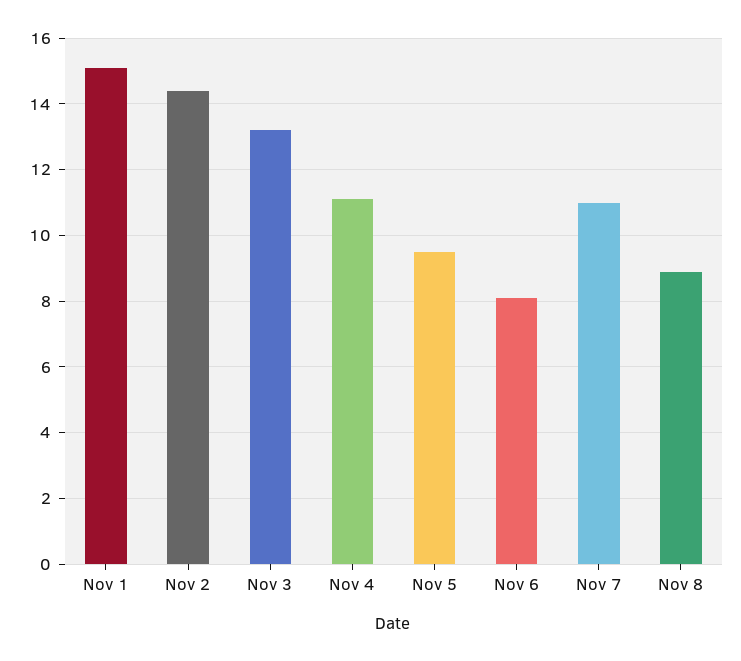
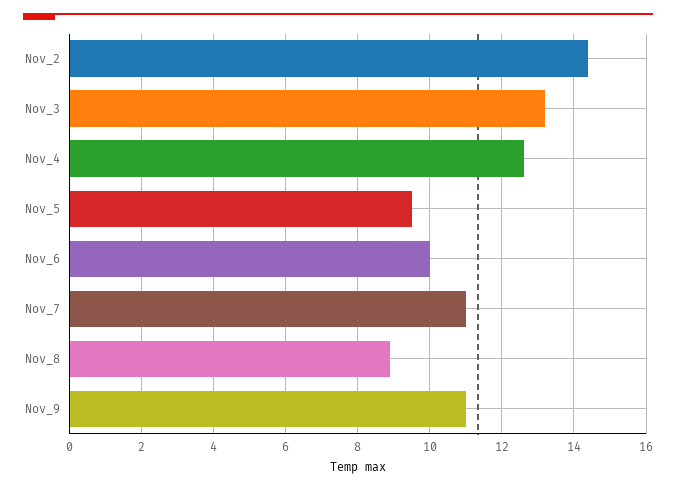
Nov 1: 15 -> none
Nov 4: 11 -> 12.5
Nov 6: 8 -> 10
Nov_9: none -> 11

